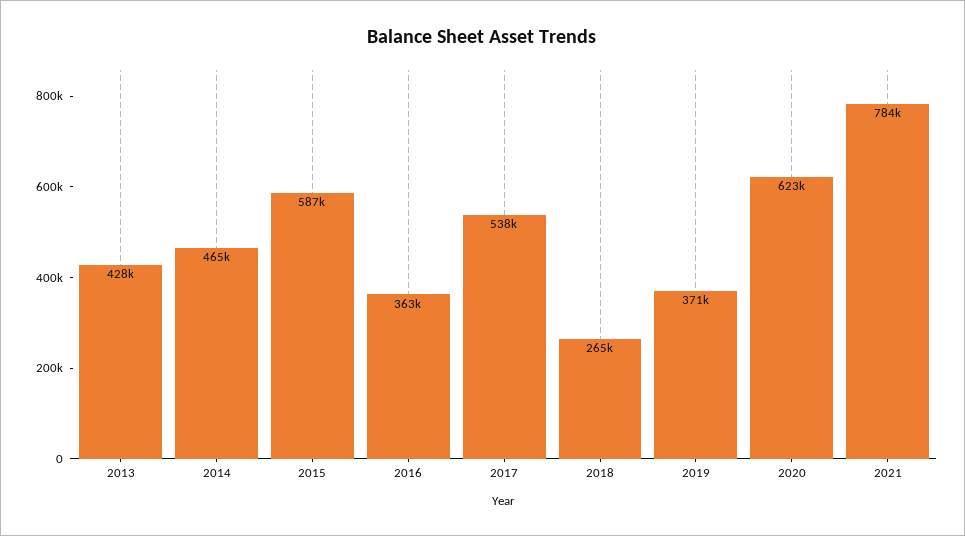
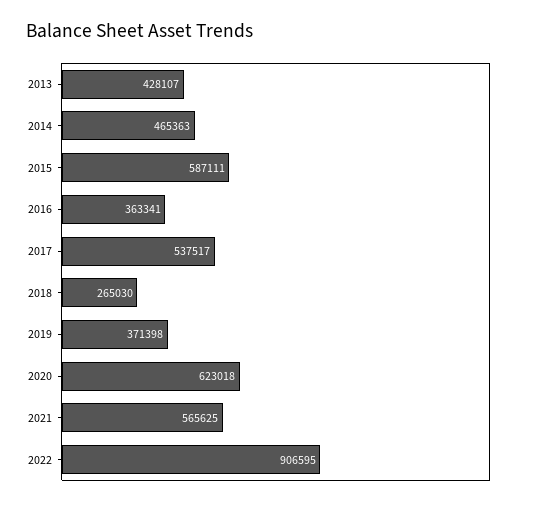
2021: 784000 -> 565625
2022: none -> 906595

